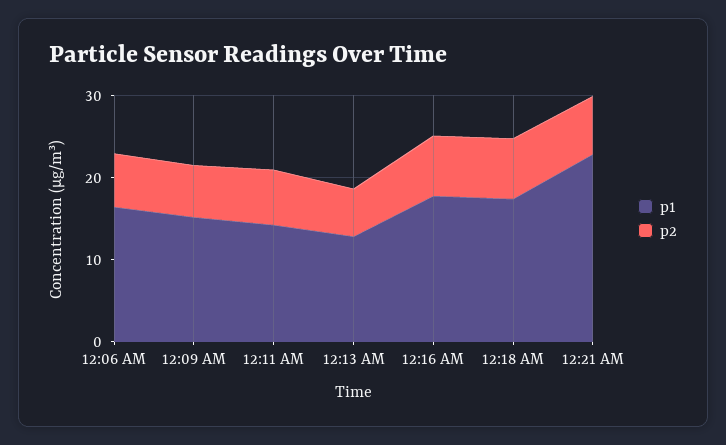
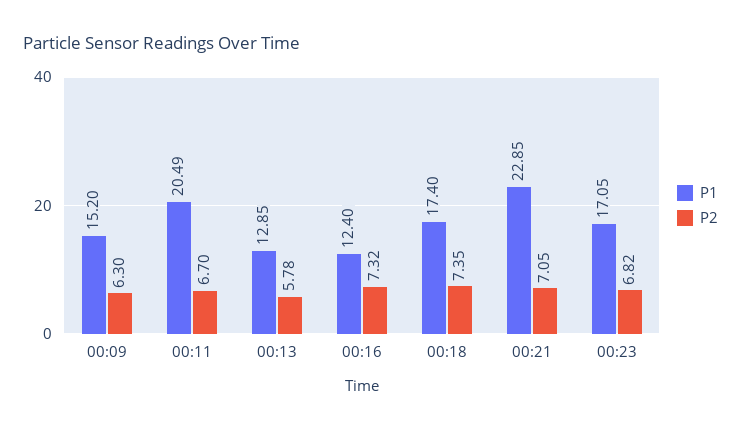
p1, 12:06 AM: 16 -> none
p2, 12:06 AM: 6 -> none
p1, 12:11 AM: 14 -> 20.49
p1, 12:16 AM: 18 -> 12.4
p1, 00:23: none -> 17.05
p2, 00:23: none -> 6.82

